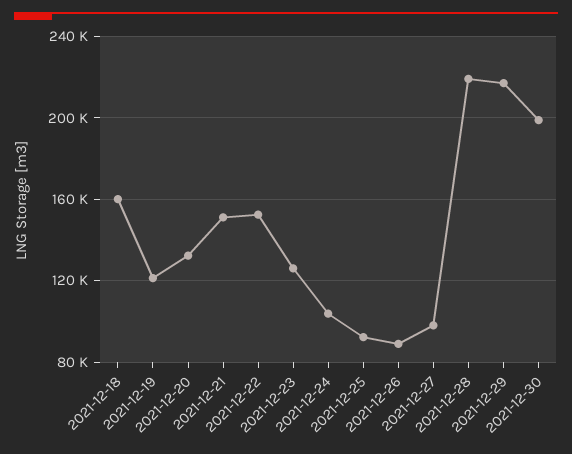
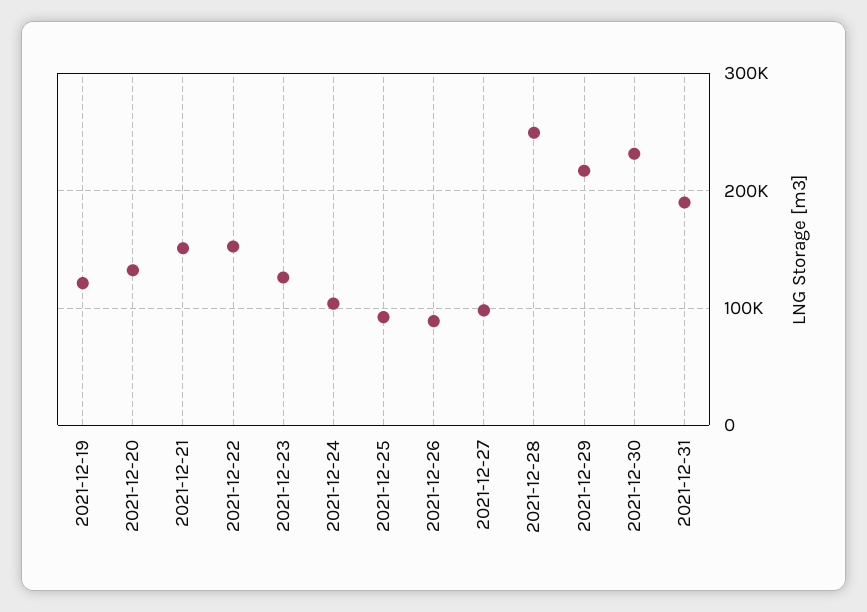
2021-12-18: 160000 -> none
2021-12-28: 220000 -> 250000
2021-12-30: 200000 -> 230000
2021-12-31: none -> 190000

